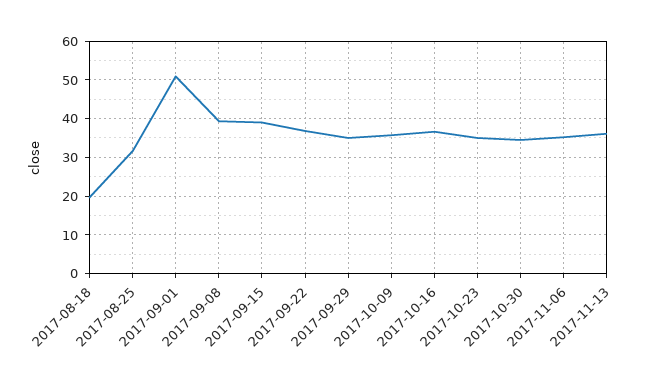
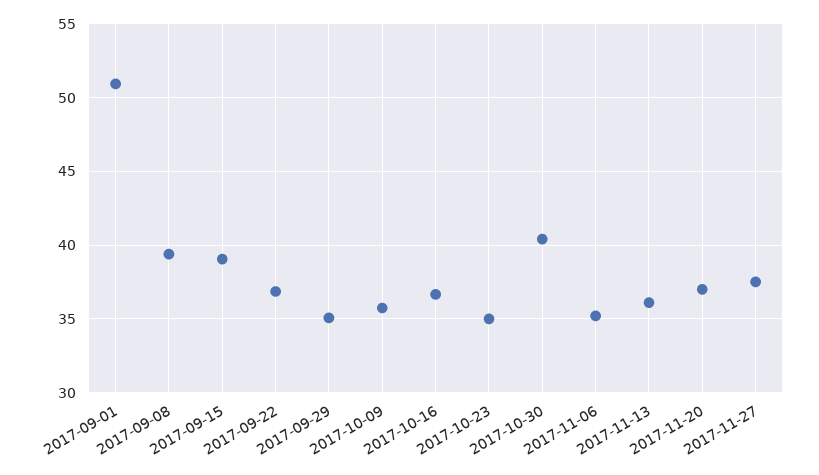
2017-08-18: 20 -> none
2017-08-25: 32 -> none
2017-10-30: 34 -> 40.5
2017-11-20: none -> 37
2017-11-27: none -> 37.5

